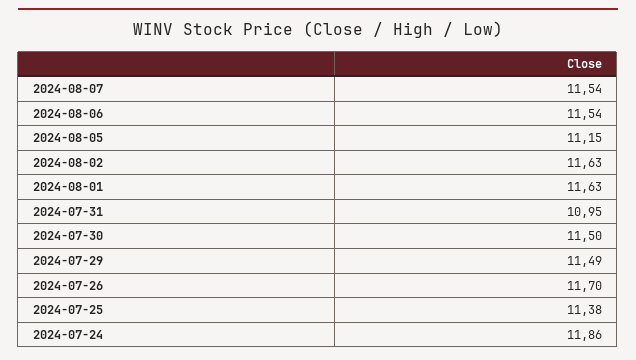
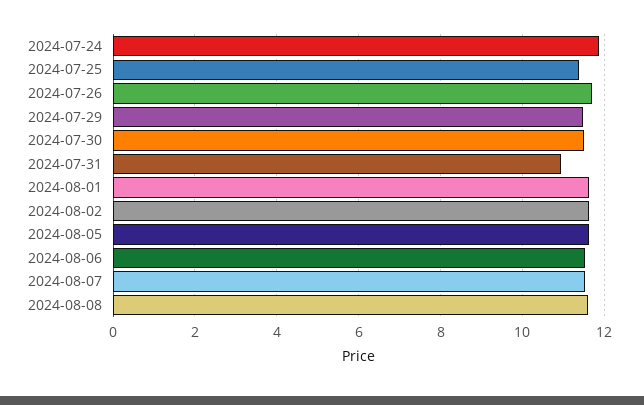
2024-08-05: 11.15 -> 11.6
2024-08-08: none -> 11.6

